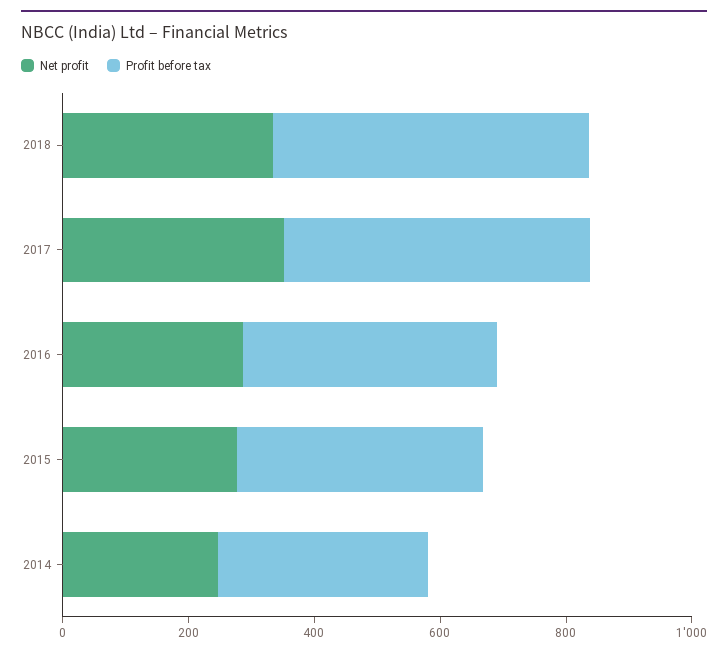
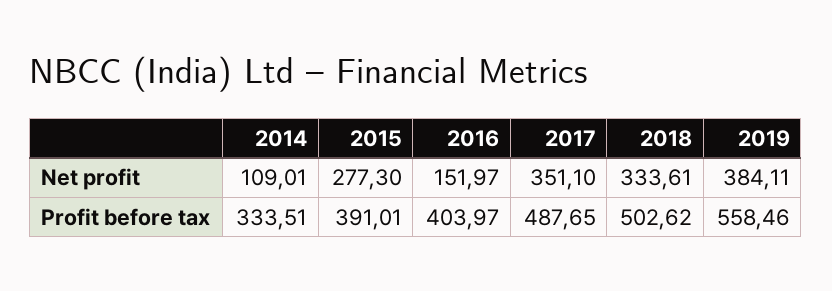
Net profit, 2016: 300 -> 151.97
Net profit, 2014: 250 -> 109.01
Net profit, 2019: none -> 384.11
Profit before tax, 2019: none -> 558.46

